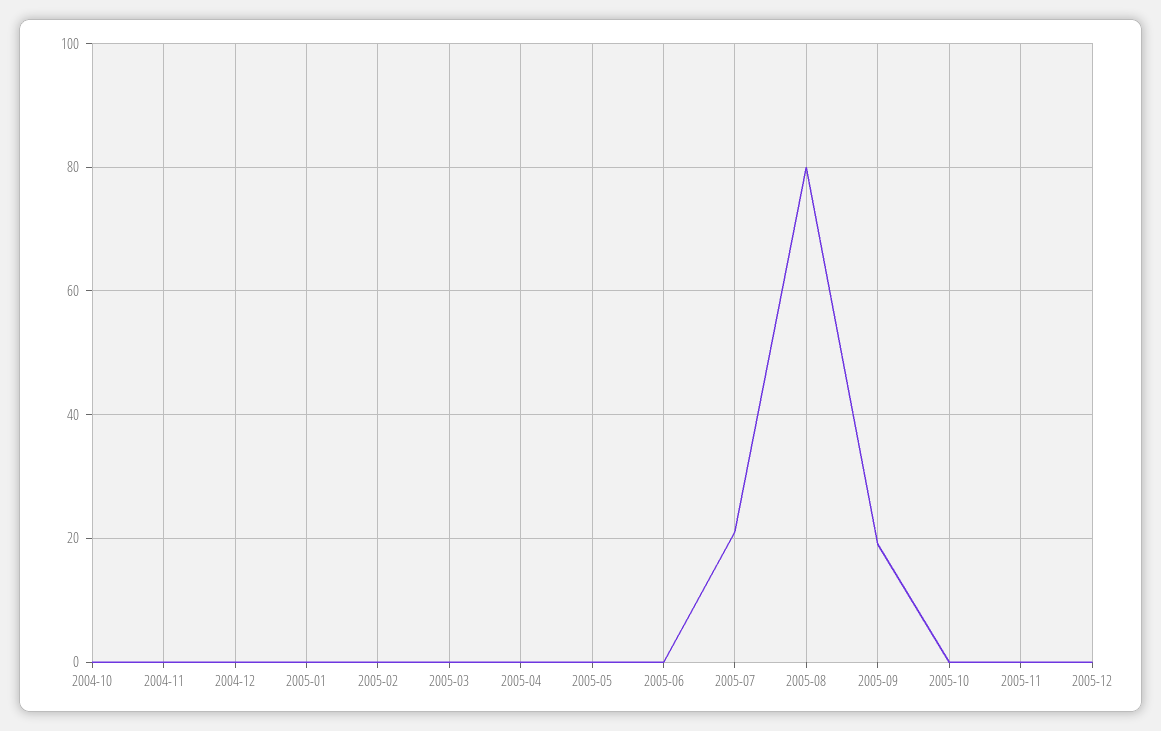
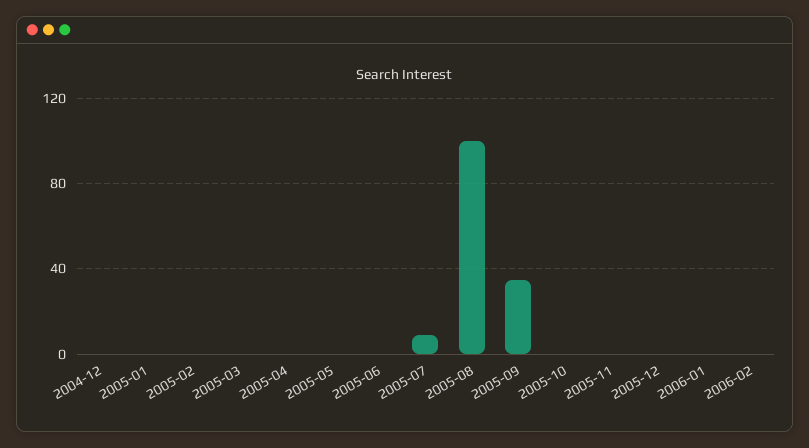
2004-10: 0 -> none
2004-11: 0 -> none
2005-07: 20 -> 10
2005-08: 80 -> 100
2005-09: 20 -> 35
2006-01: none -> 0
2006-02: none -> 0

